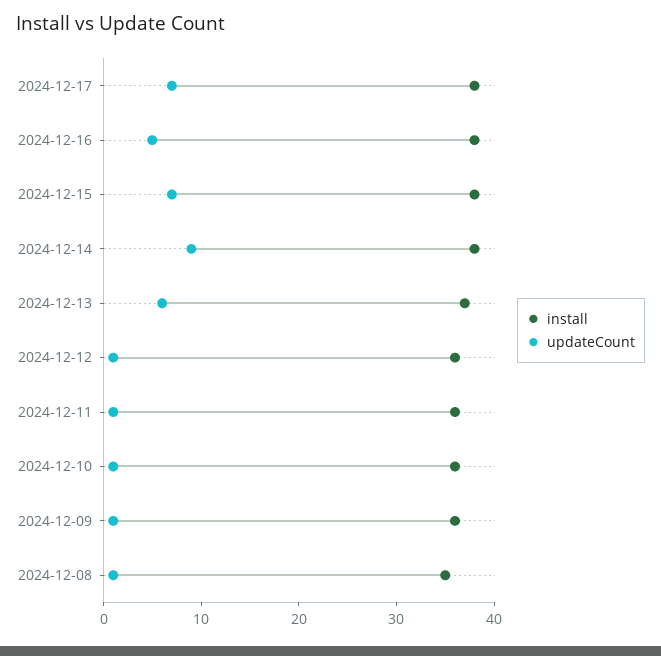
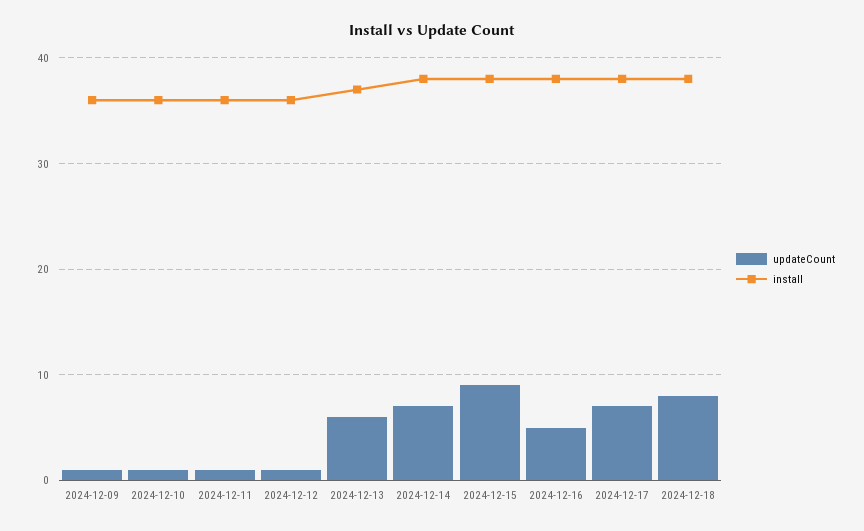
updateCount, 2024-12-15: 7 -> 9
updateCount, 2024-12-14: 9 -> 7
install, 2024-12-08: 35 -> none
updateCount, 2024-12-08: 1 -> none
updateCount, 2024-12-18: none -> 8
install, 2024-12-18: none -> 38

